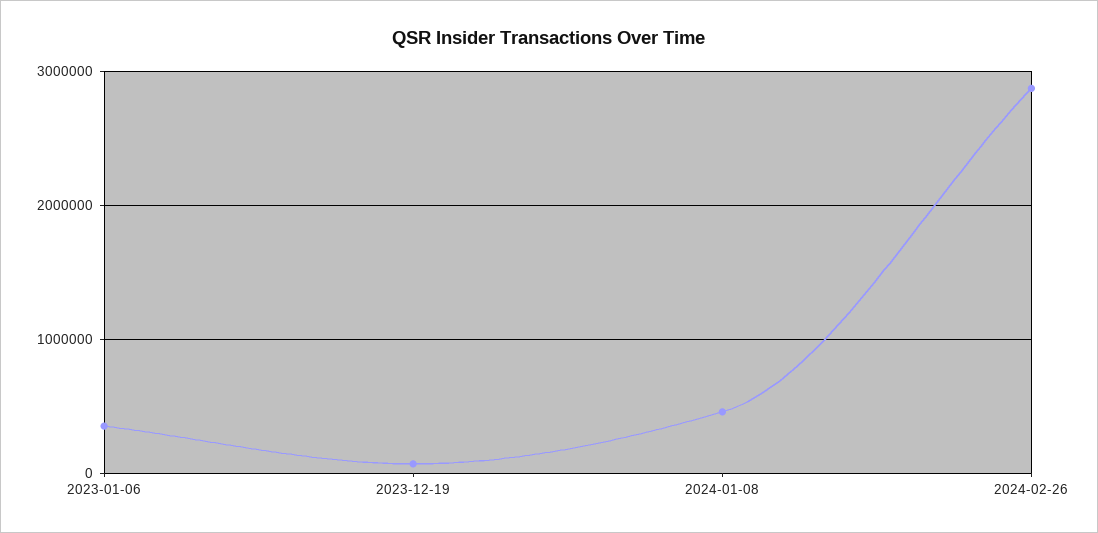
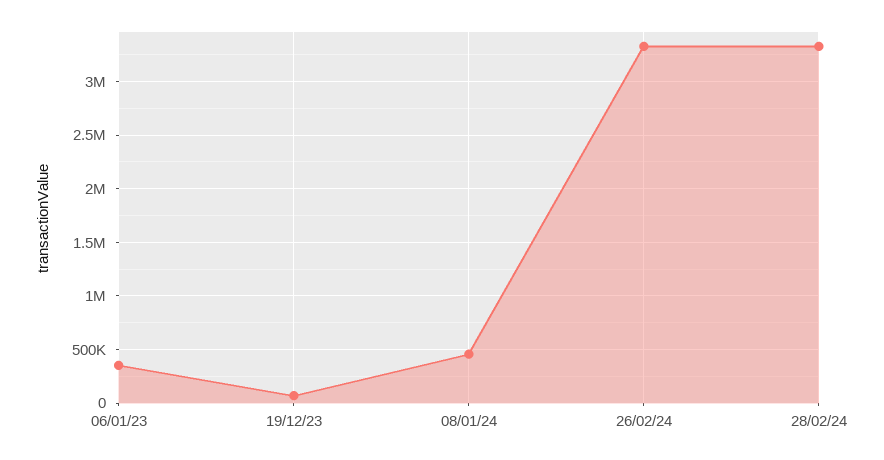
2024-02-26: 2900000 -> 3300000
28/02/24: none -> 3300000

